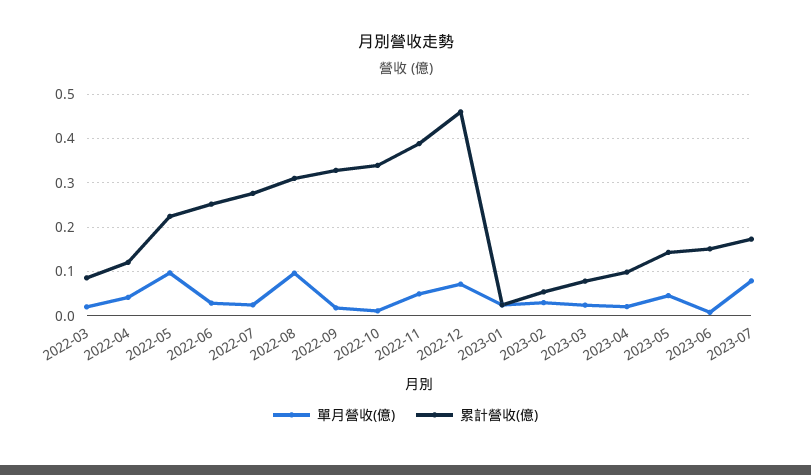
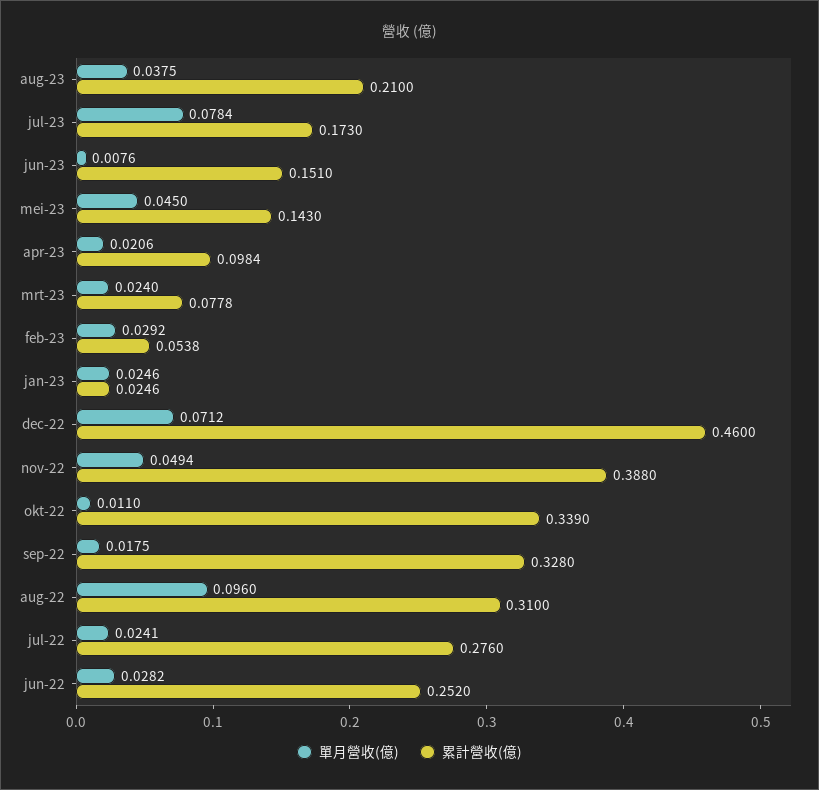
單月營收(億), 2022-03: 0.02 -> none
累計營收(億), 2022-03: 0.08 -> none
單月營收(億), 2022-04: 0.04 -> none
累計營收(億), 2022-04: 0.12 -> none
單月營收(億), 2022-05: 0.1 -> none
累計營收(億), 2022-05: 0.22 -> none
單月營收(億), aug-23: none -> 0.0375
累計營收(億), aug-23: none -> 0.21

